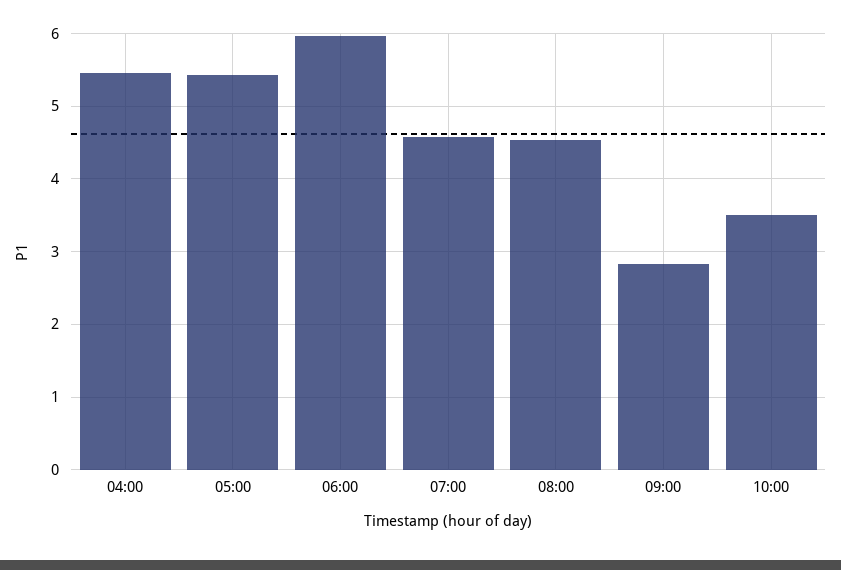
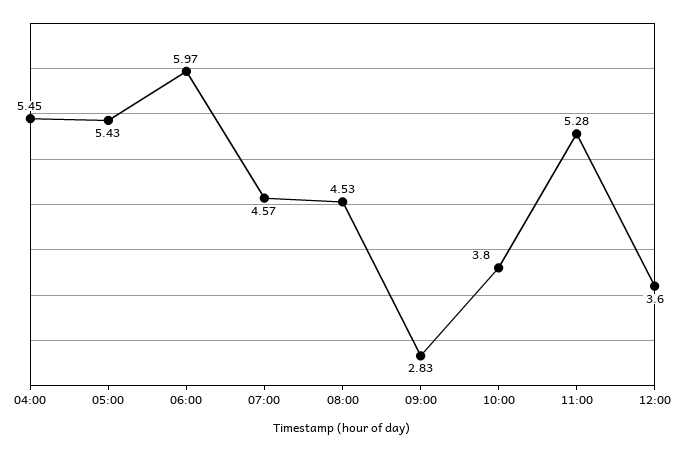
10:00: 3.5 -> 3.8
11:00: none -> 5.28
12:00: none -> 3.6

